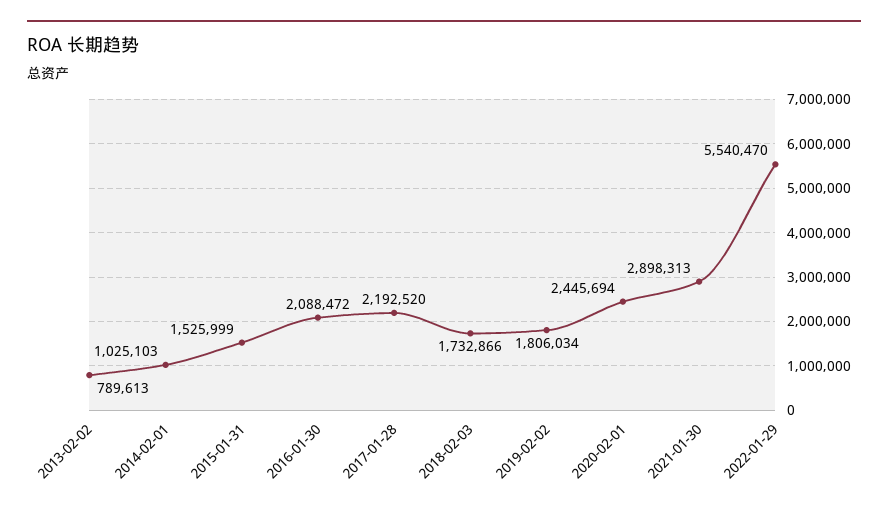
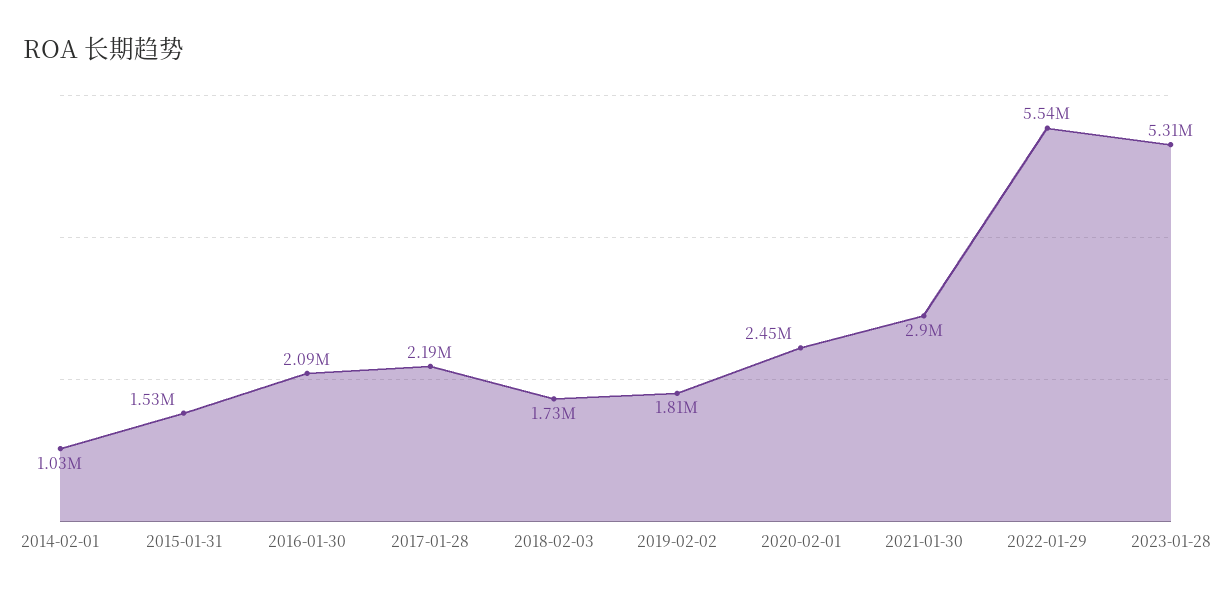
2013-02-02: 789613 -> none
2023-01-28: none -> 5310000

